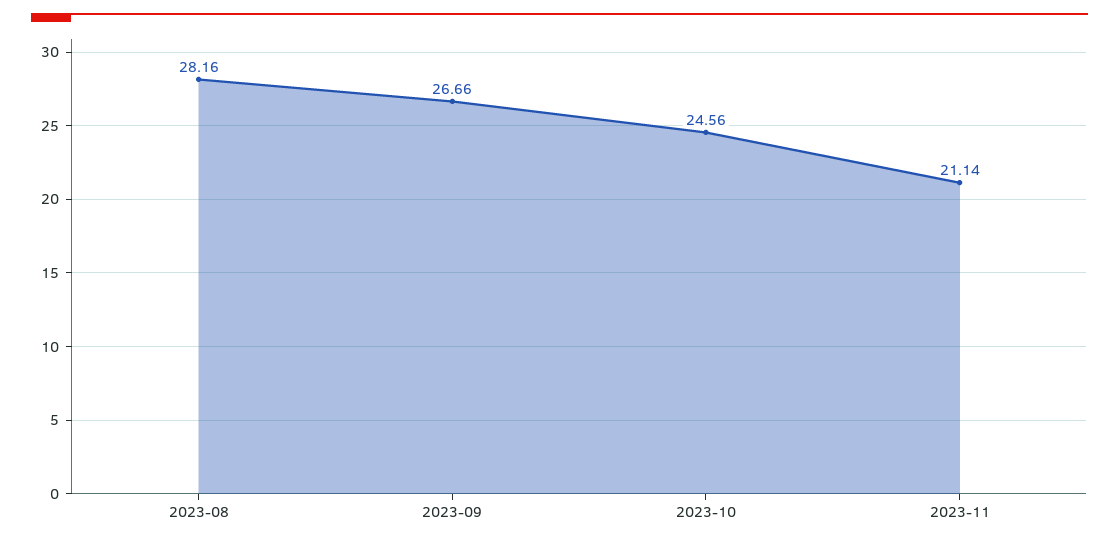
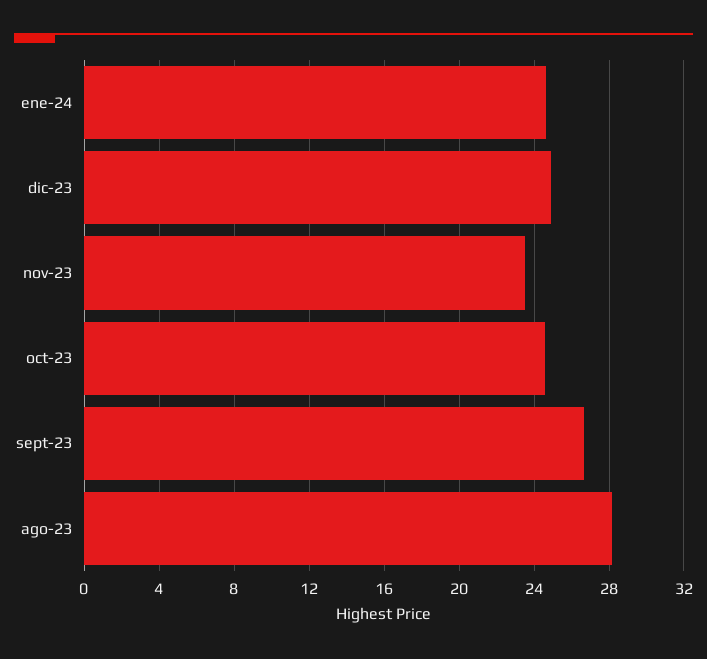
2023-11: 21.14 -> 23.5
ene-24: none -> 24.5
dic-23: none -> 25

